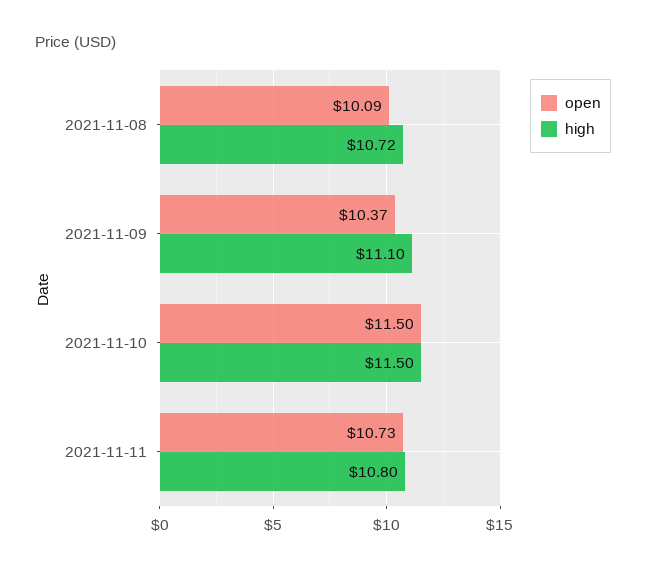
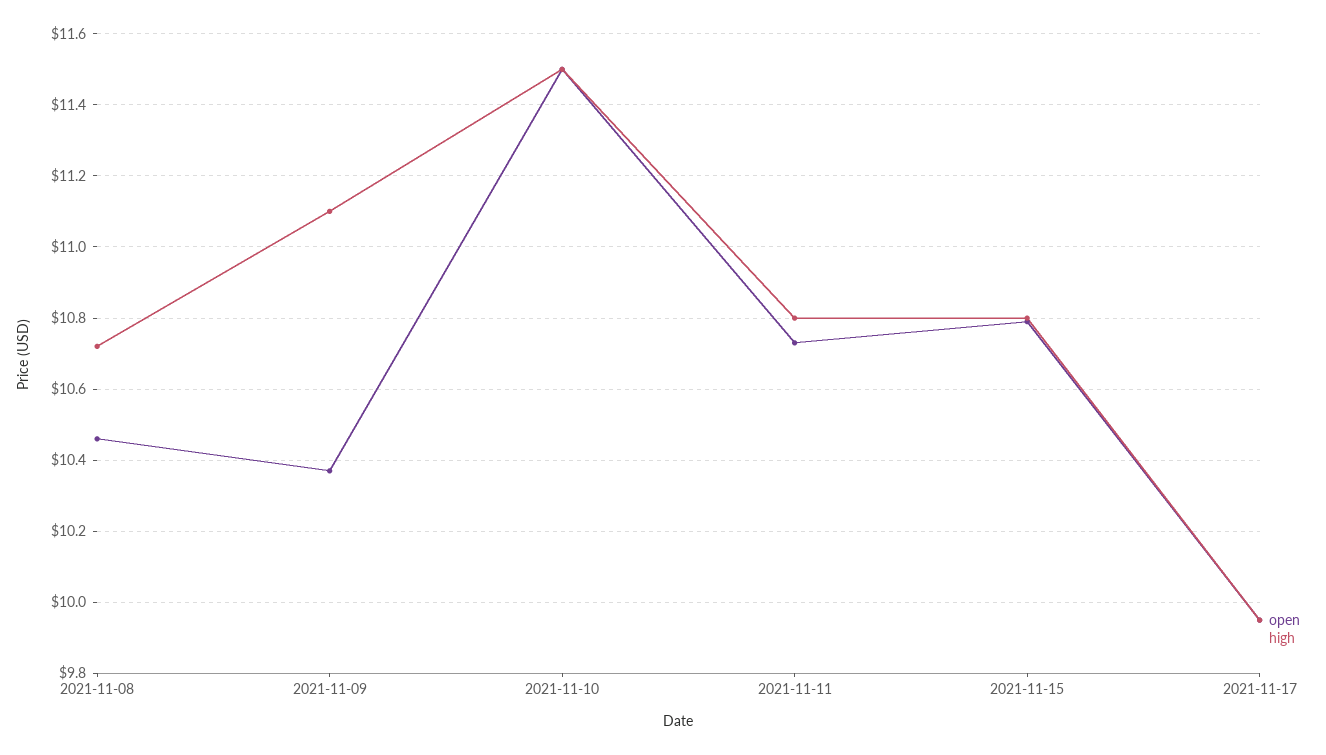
open, 2021-11-08: 10.09 -> 10.45
open, 2021-11-15: none -> 10.8
high, 2021-11-15: none -> 10.8
open, 2021-11-17: none -> 9.95
high, 2021-11-17: none -> 9.95

